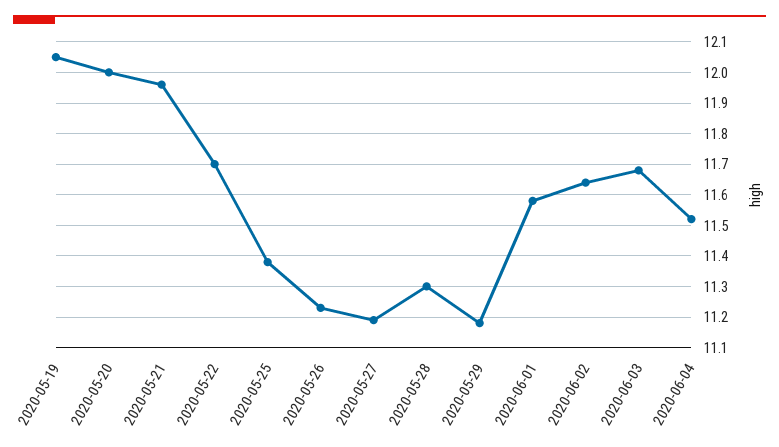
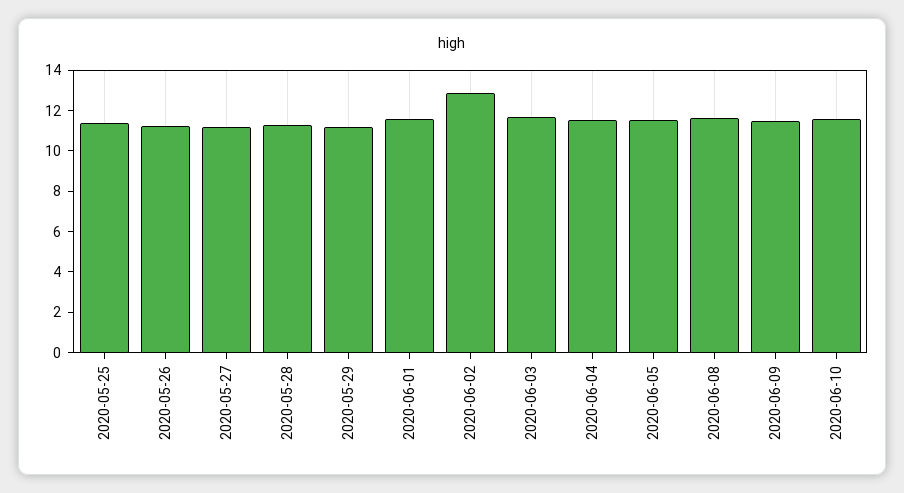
2020-05-19: 12.05 -> none
2020-05-20: 12 -> none
2020-05-21: 11.95 -> none
2020-05-22: 11.7 -> none
2020-06-02: 11.65 -> 13
2020-06-05: none -> 11.5
2020-06-08: none -> 11.5
2020-06-09: none -> 11.5
2020-06-10: none -> 11.5

